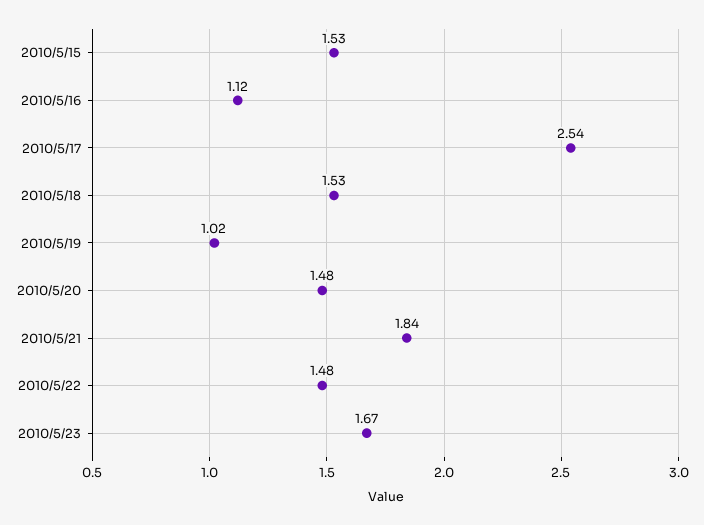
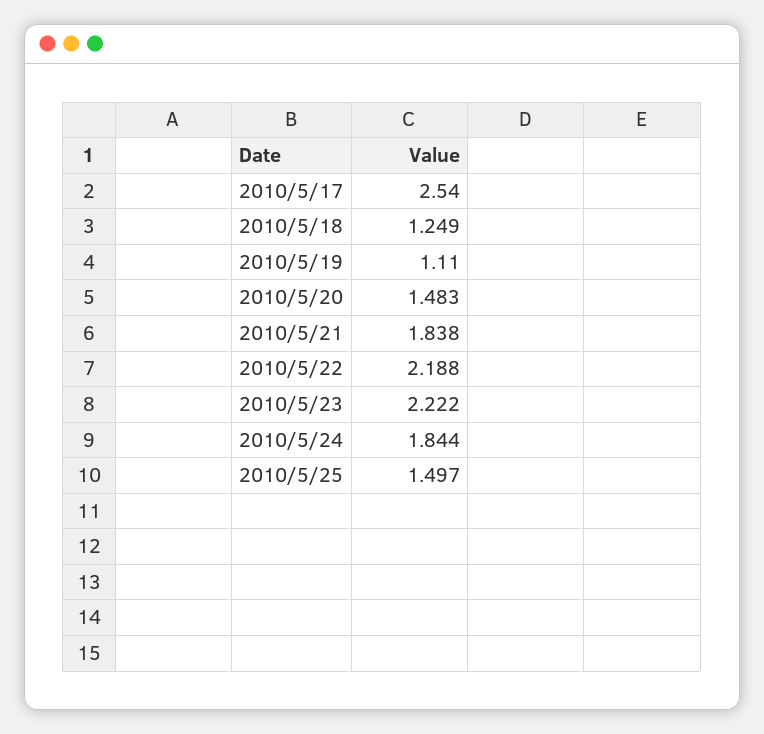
2010/5/15: 1.53 -> none
2010/5/16: 1.12 -> none
2010/5/18: 1.53 -> 1.249
2010/5/19: 1.02 -> 1.11
2010/5/22: 1.48 -> 2.188
2010/5/23: 1.67 -> 2.222
2010/5/24: none -> 1.844
2010/5/25: none -> 1.497

